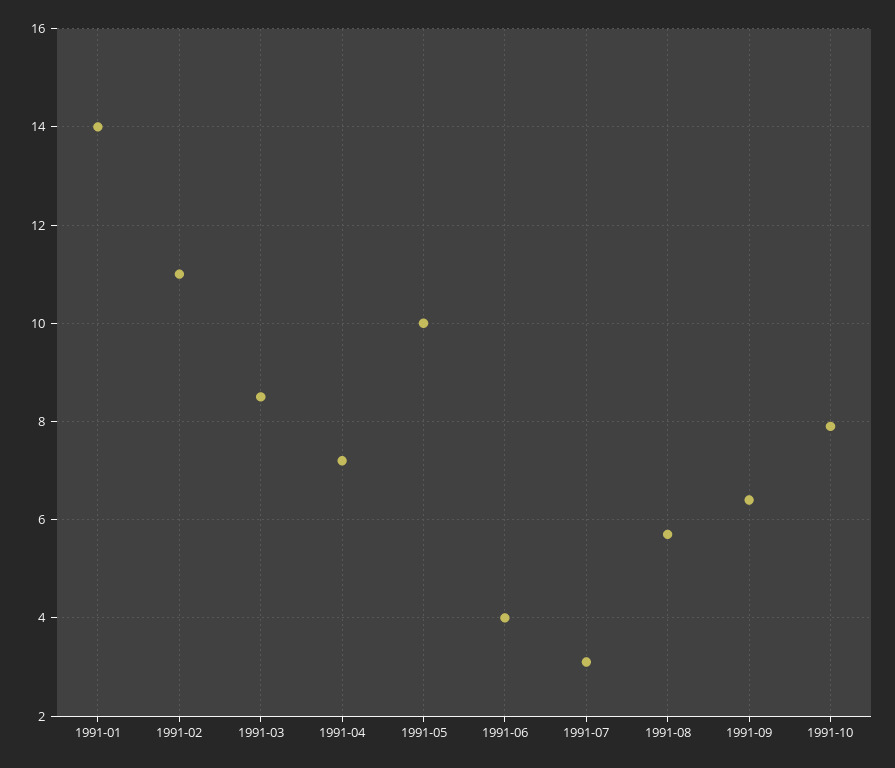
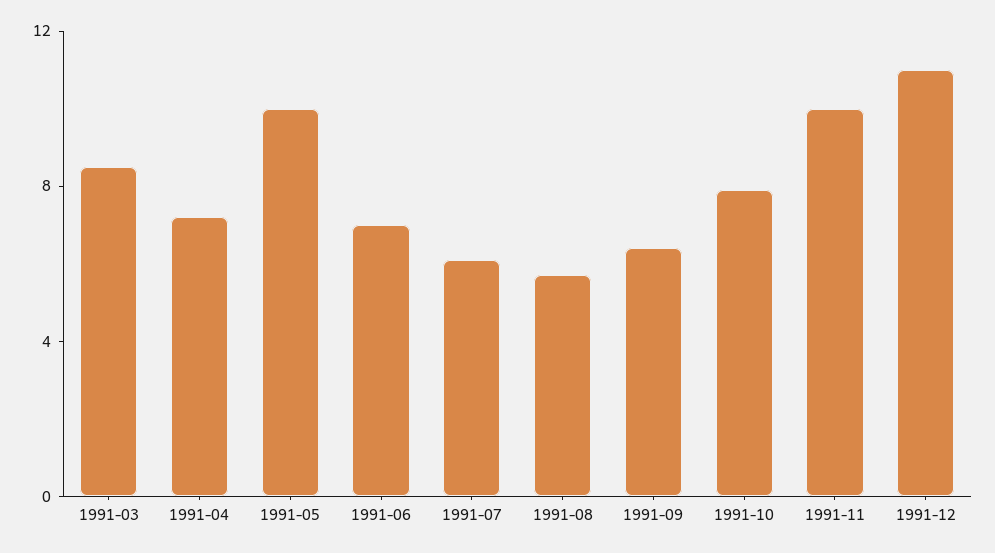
1991-01: 14 -> none
1991-02: 11 -> none
1991-06: 4 -> 7
1991-07: 3 -> 6
1991-11: none -> 10
1991-12: none -> 11

